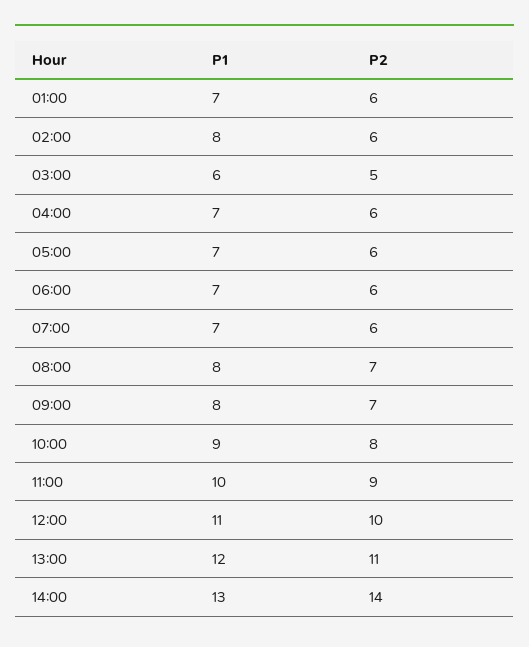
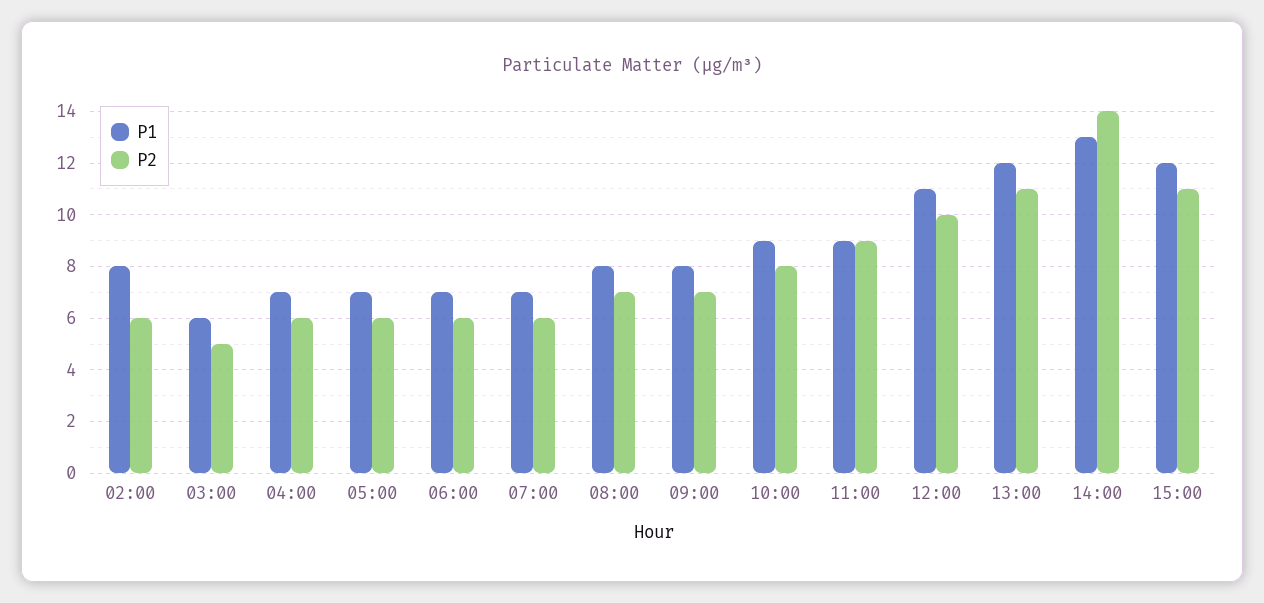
P1, 01:00: 7 -> none
P2, 01:00: 6 -> none
P1, 11:00: 10 -> 9
P1, 15:00: none -> 12
P2, 15:00: none -> 11

